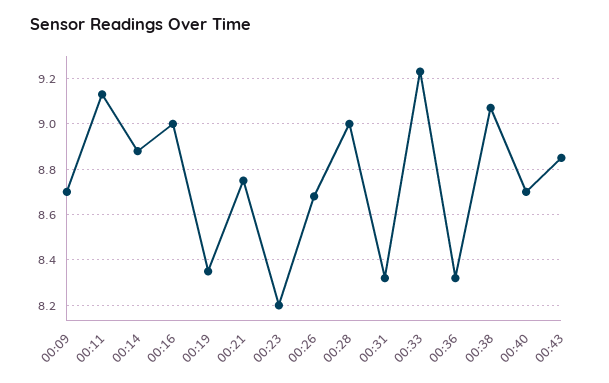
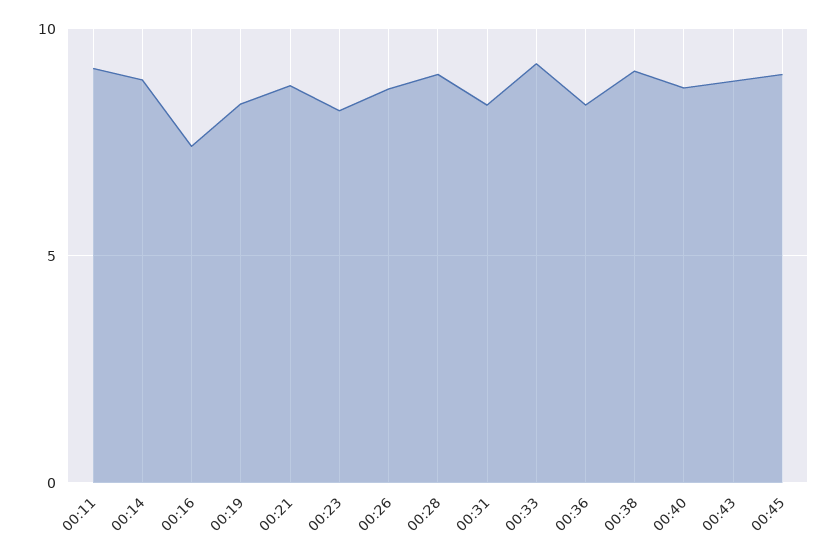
00:09: 8.7 -> none
00:16: 9 -> 7.5
00:45: none -> 9

